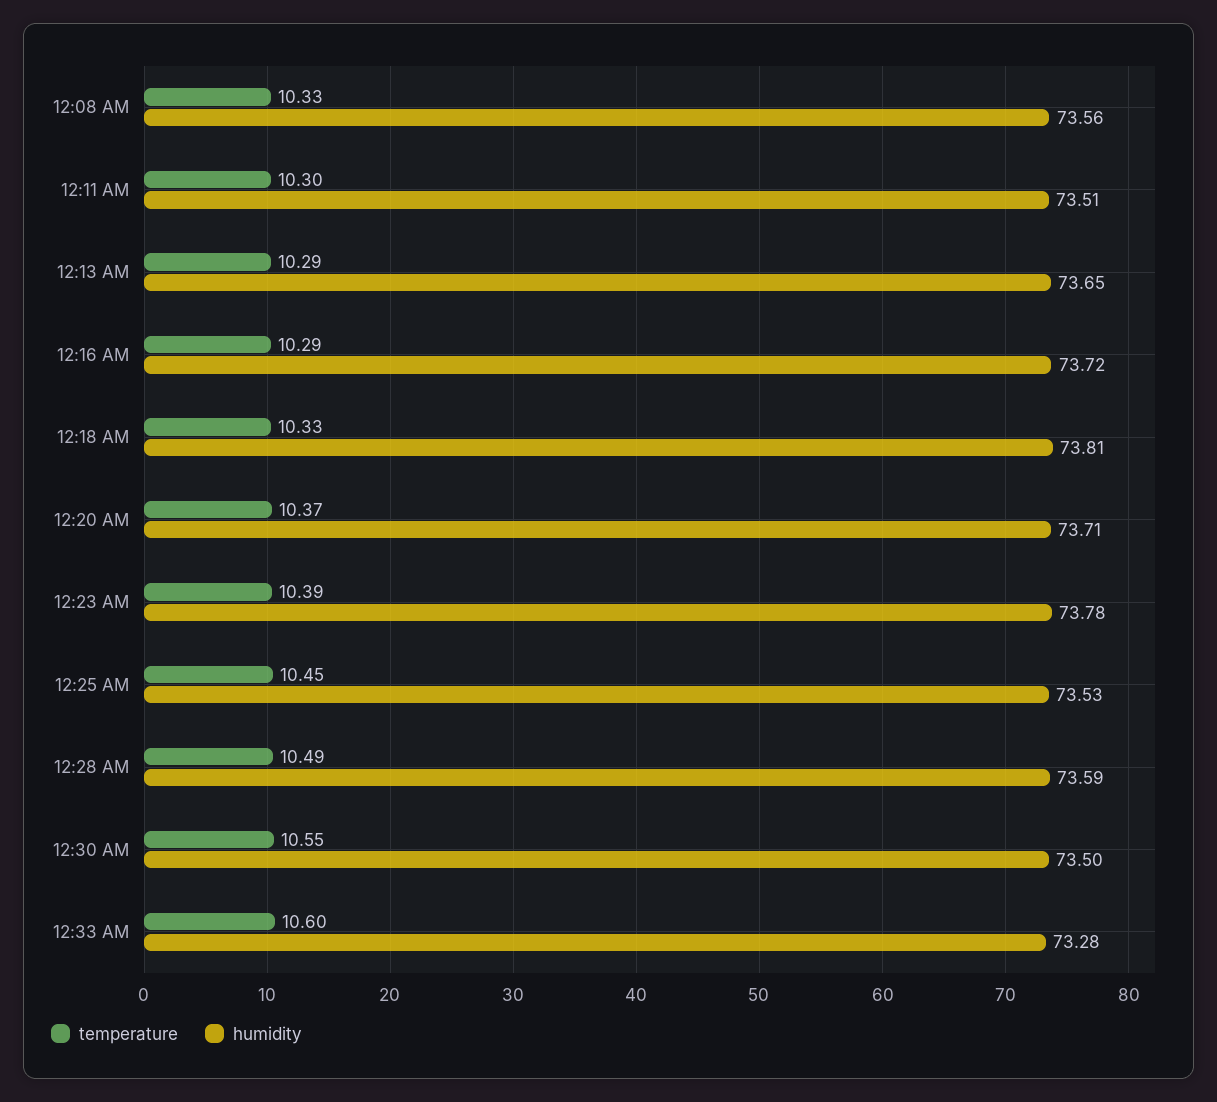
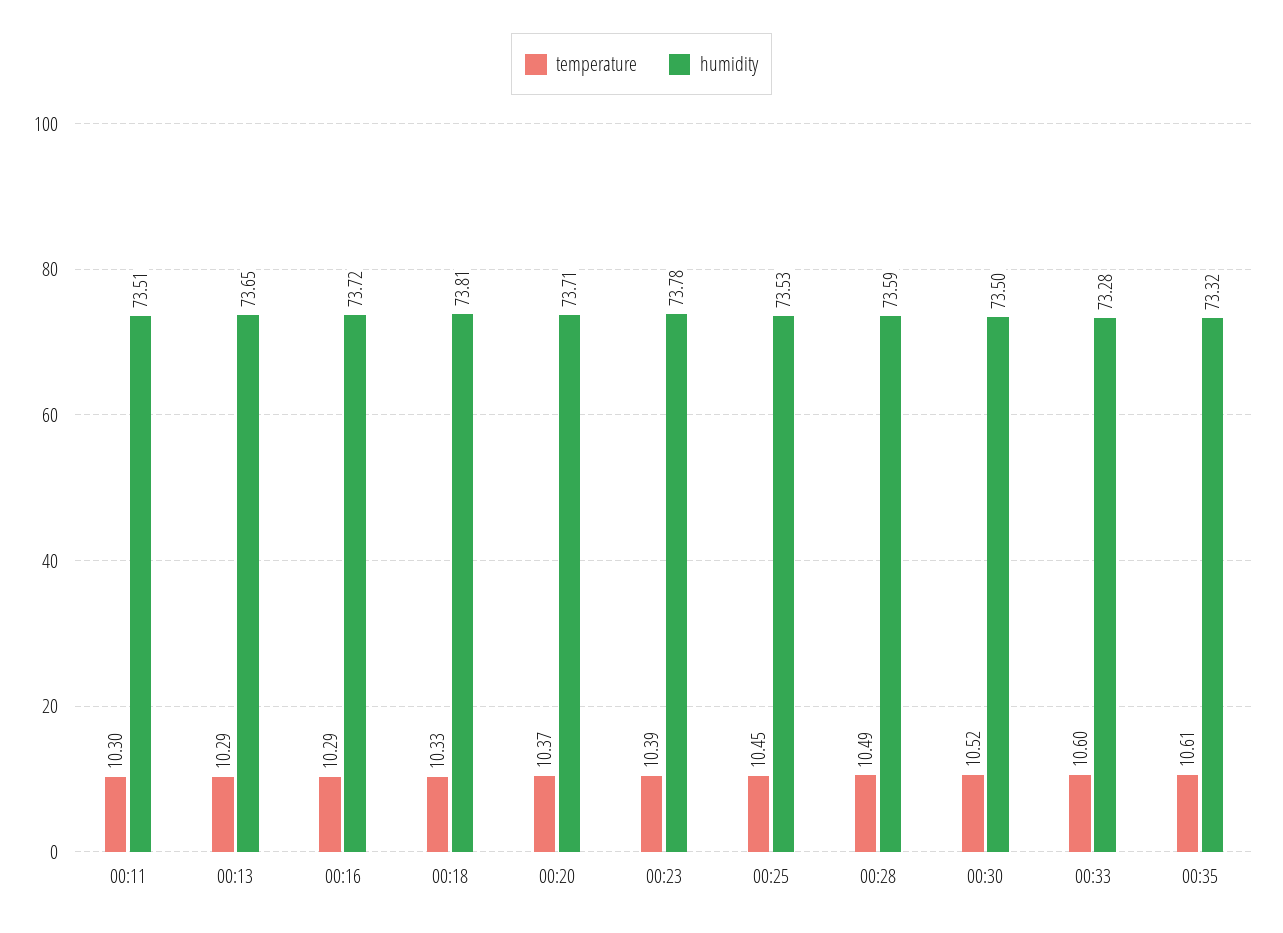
temperature, 12:08 AM: 10.33 -> none
humidity, 12:08 AM: 73.56 -> none
temperature, 12:30 AM: 10.55 -> 10.52
temperature, 00:35: none -> 10.61
humidity, 00:35: none -> 73.32

